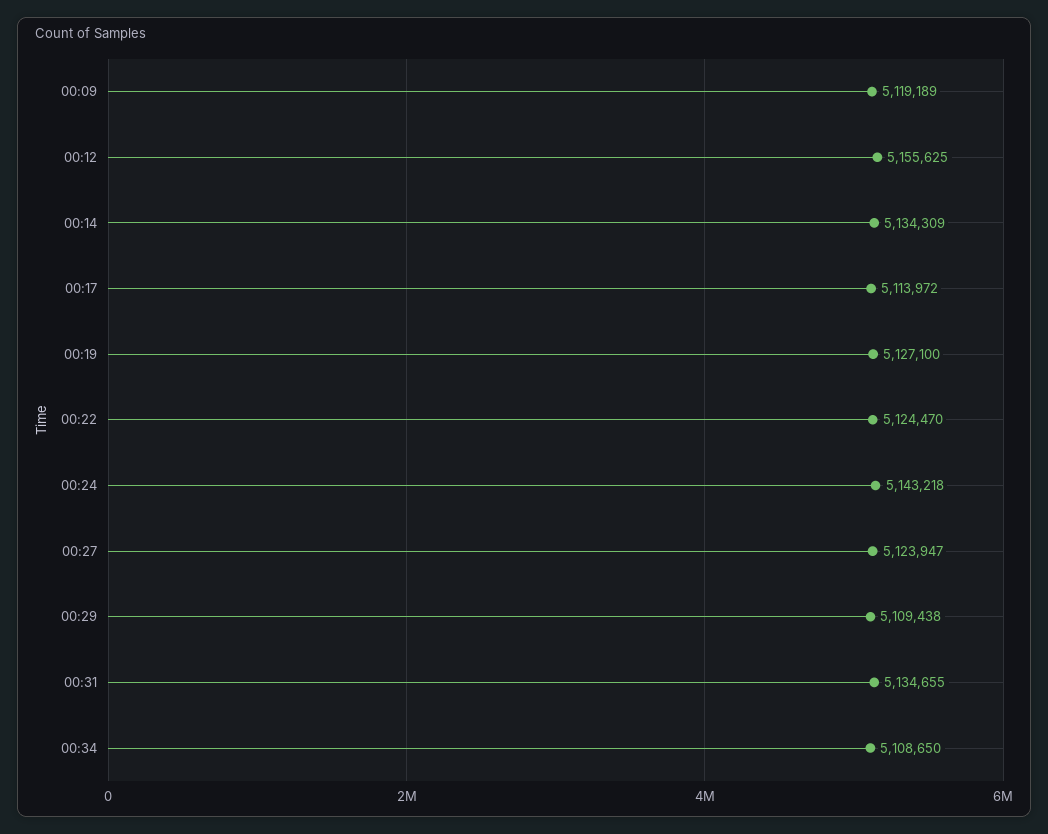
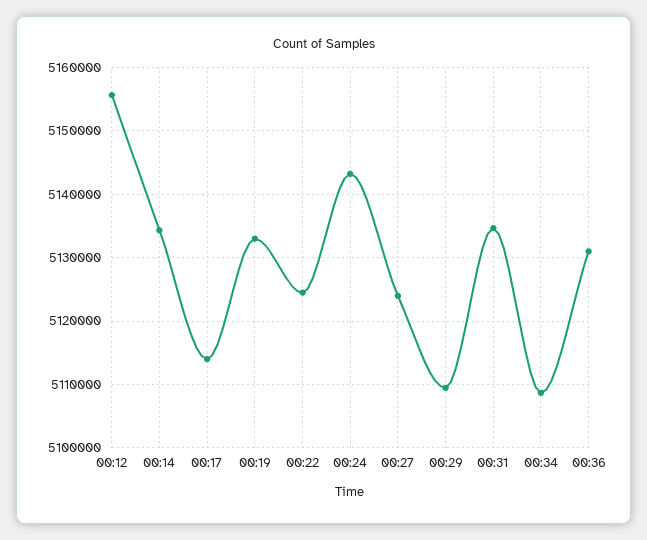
00:09: 5119189 -> none
00:19: 5127100 -> 5133000
00:36: none -> 5131000

